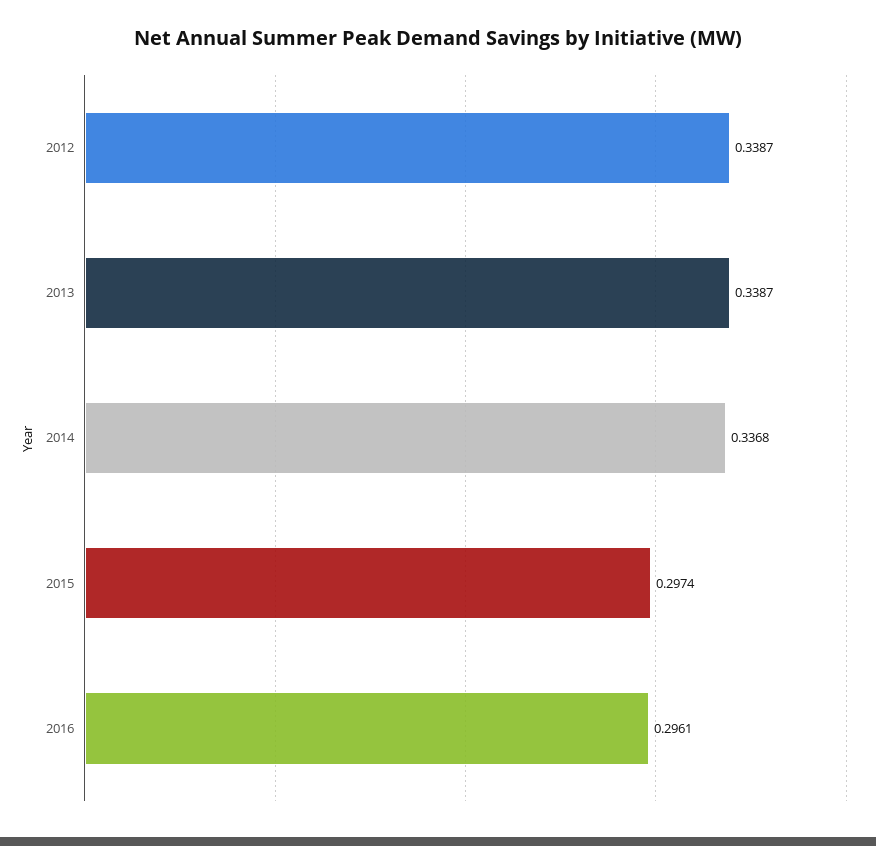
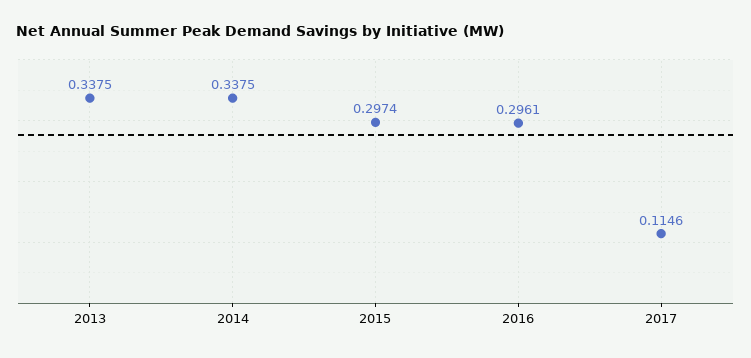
2012: 0.3387 -> none
2013: 0.3387 -> 0.3375
2014: 0.3368 -> 0.3375
2017: none -> 0.1146

